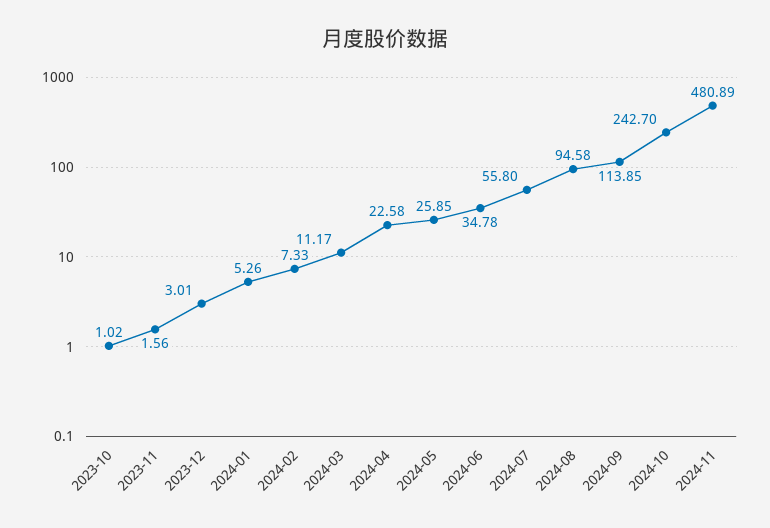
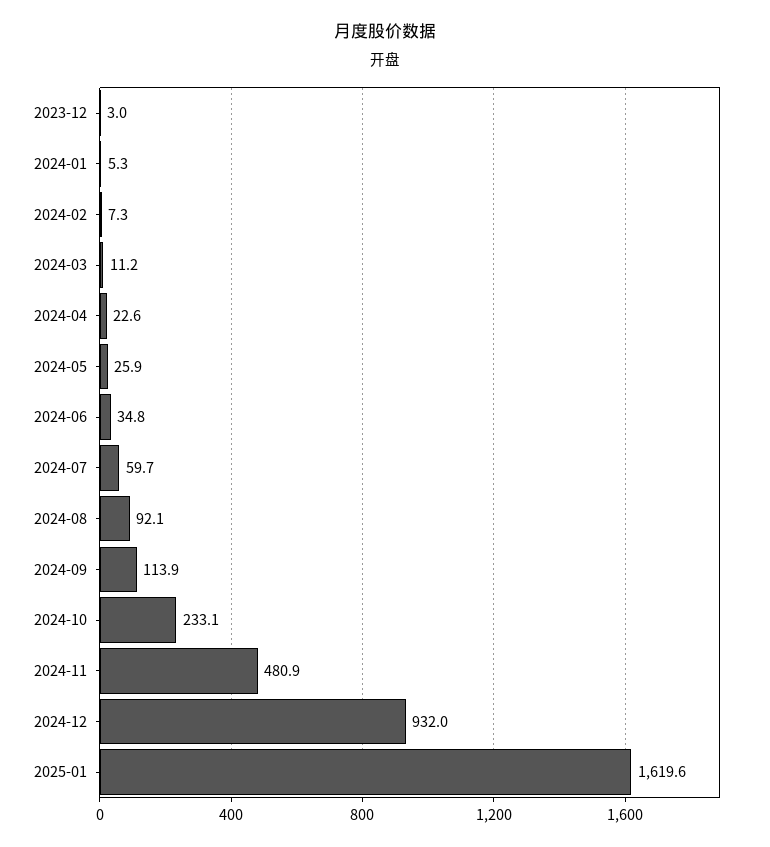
2023-10: 1.02 -> none
2023-11: 1.56 -> none
2024-07: 55.8 -> 59.7
2024-08: 94.58 -> 92.1
2024-10: 242.7 -> 233.1
2024-12: none -> 932
2025-01: none -> 1619.6

